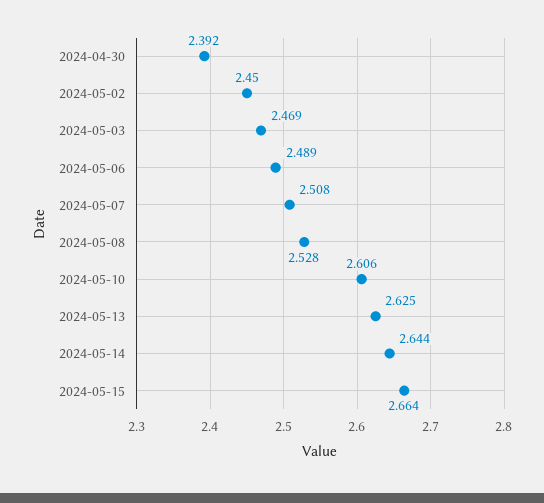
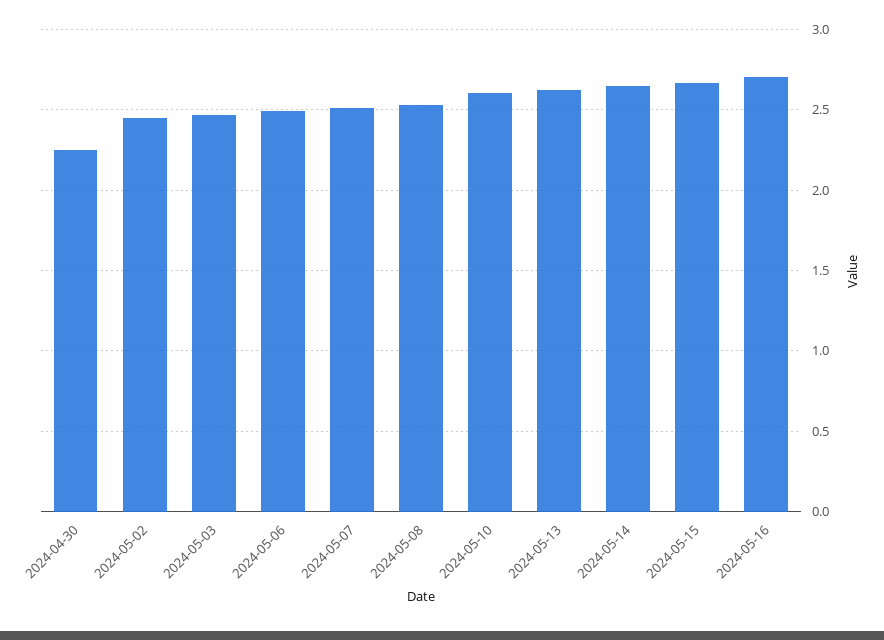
2024-04-30: 2.392 -> 2.25
2024-05-16: none -> 2.7

